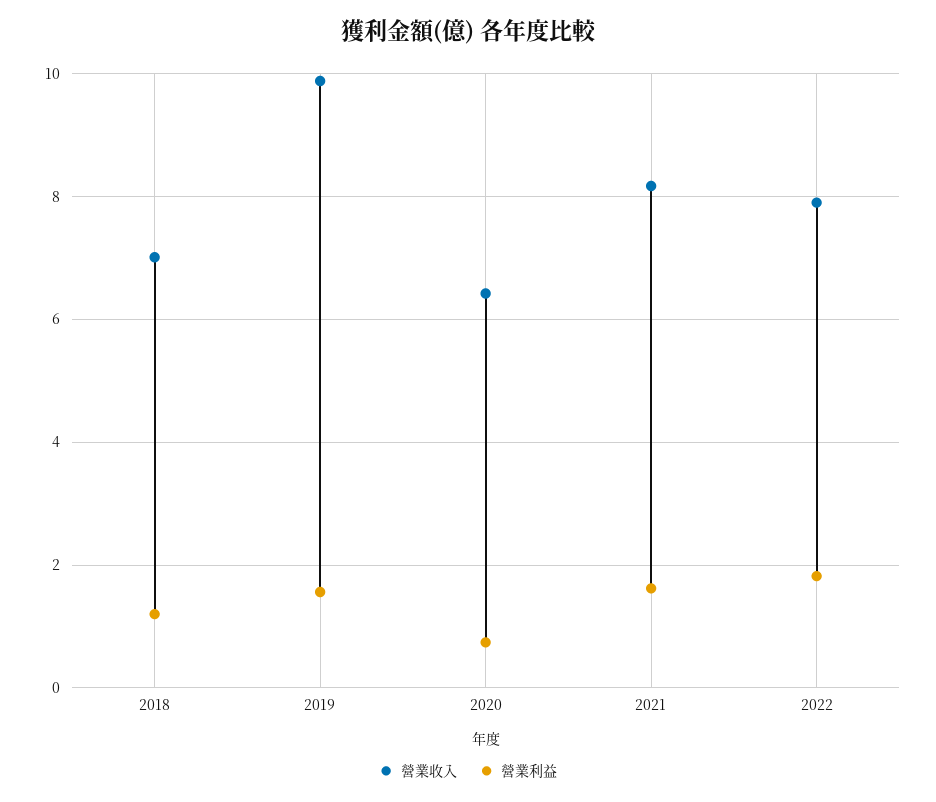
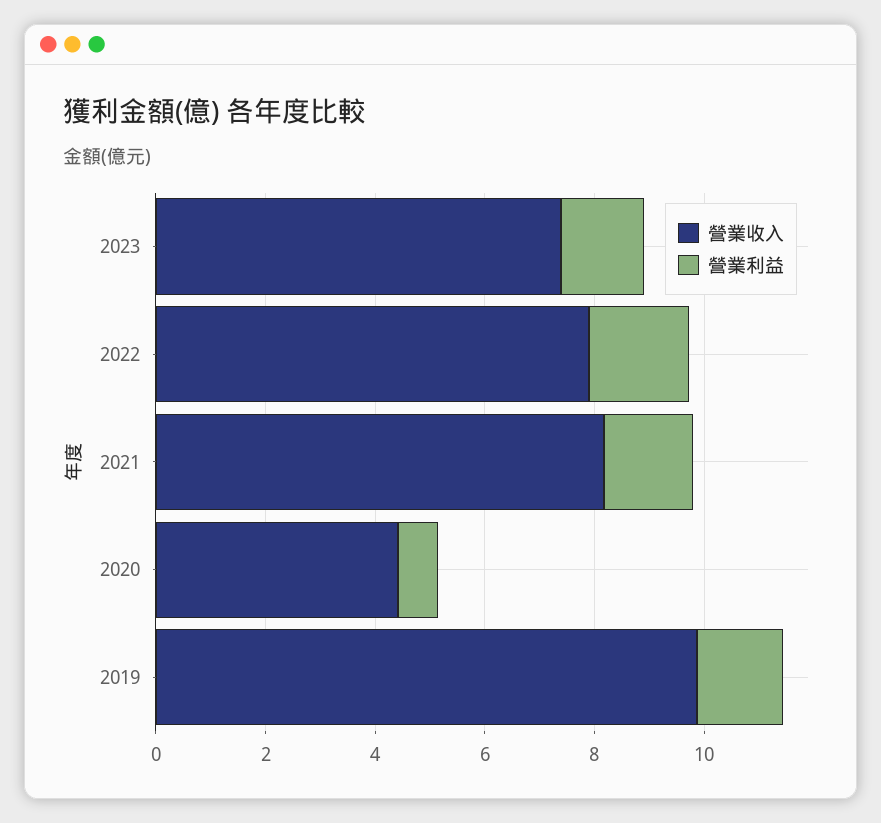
營業收入, 2018: 7 -> none
營業利益, 2018: 1.2 -> none
營業收入, 2020: 6.4 -> 4.5
營業收入, 2023: none -> 7.5
營業利益, 2023: none -> 1.5

